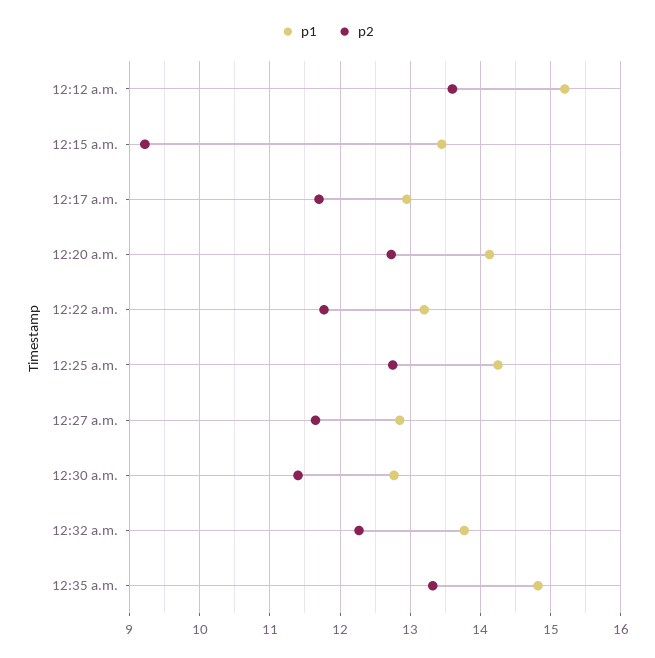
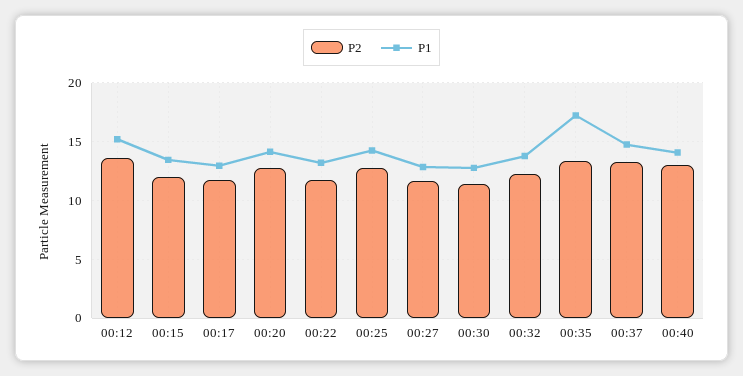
p2, 12:15 a.m.: 9.2 -> 12
p1, 12:35 a.m.: 14.8 -> 17
p2, 00:37: none -> 13
p1, 00:37: none -> 15
p2, 00:40: none -> 13
p1, 00:40: none -> 14

